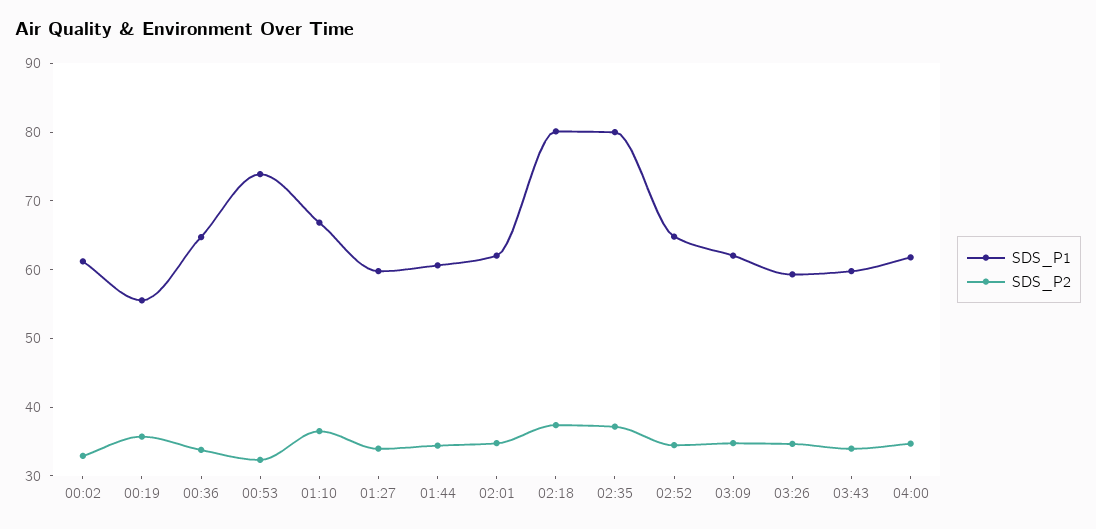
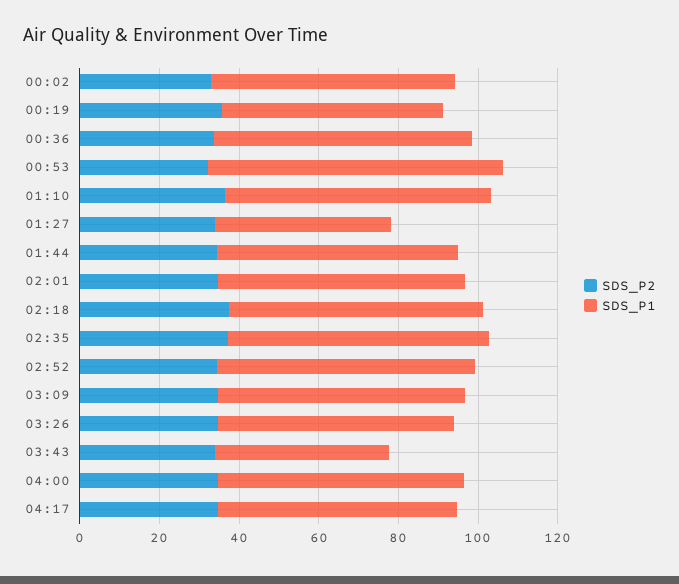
SDS_P1, 01:27: 60 -> 45
SDS_P1, 02:18: 80 -> 65
SDS_P1, 02:35: 80 -> 65
SDS_P1, 03:43: 60 -> 45
SDS_P2, 04:17: none -> 35
SDS_P1, 04:17: none -> 60

